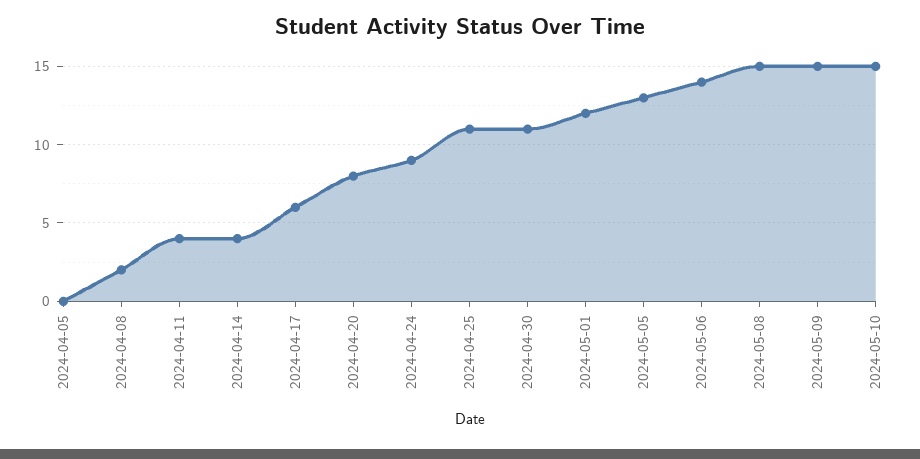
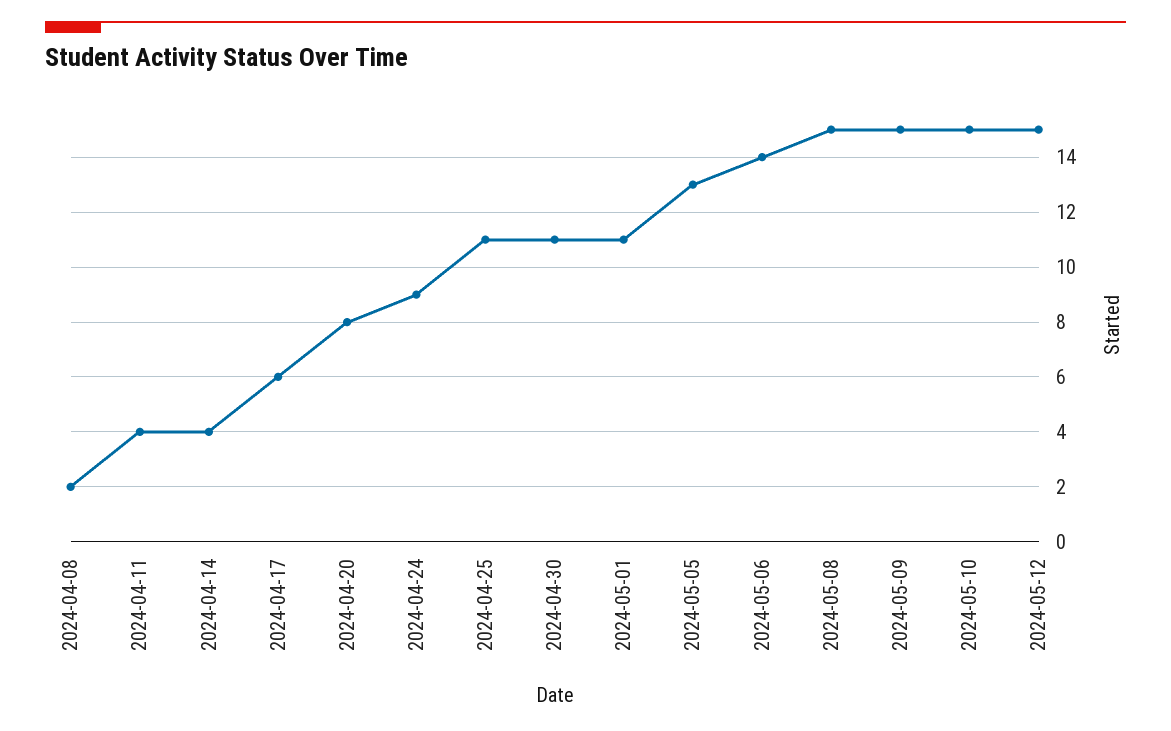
2024-04-05: 0 -> none
2024-05-01: 12 -> 11
2024-05-12: none -> 15

